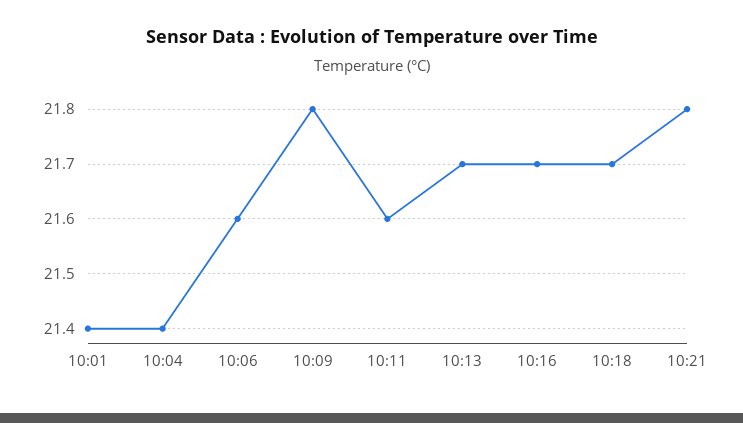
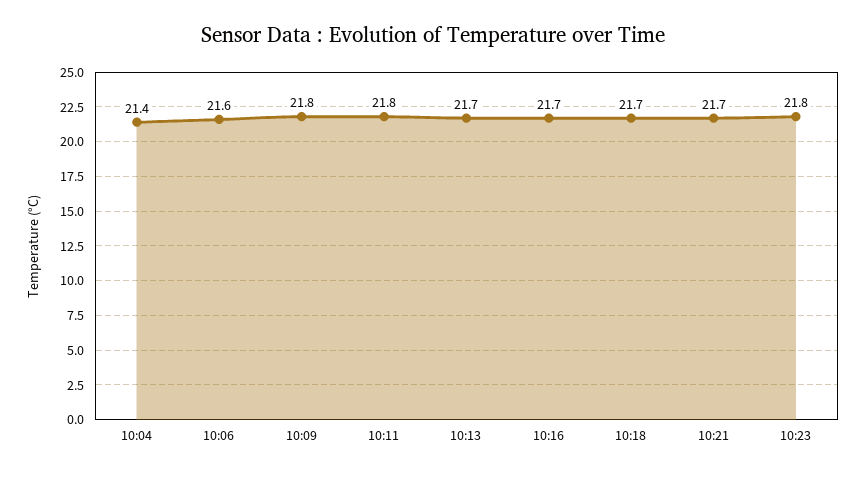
10:01: 21.4 -> none
10:11: 21.6 -> 21.8
10:21: 21.8 -> 21.7
10:23: none -> 21.8

